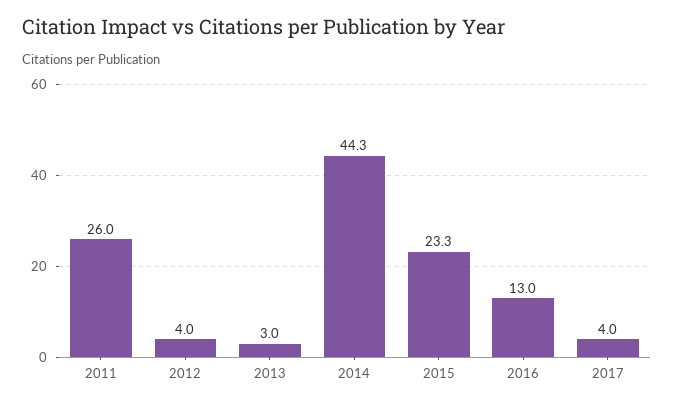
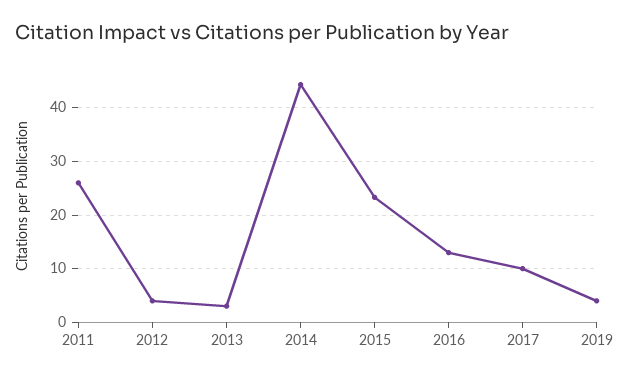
2017: 4 -> 10
2019: none -> 4

